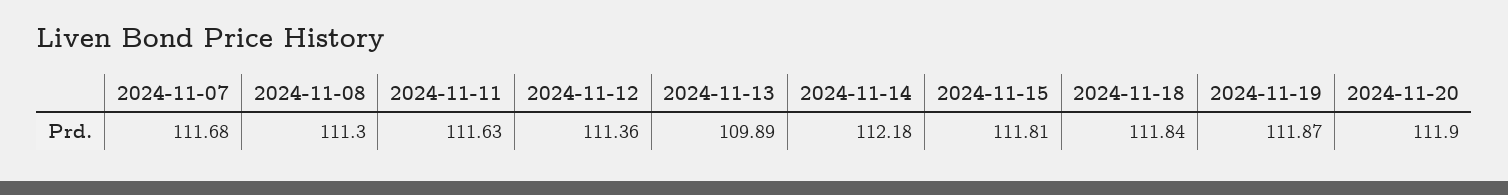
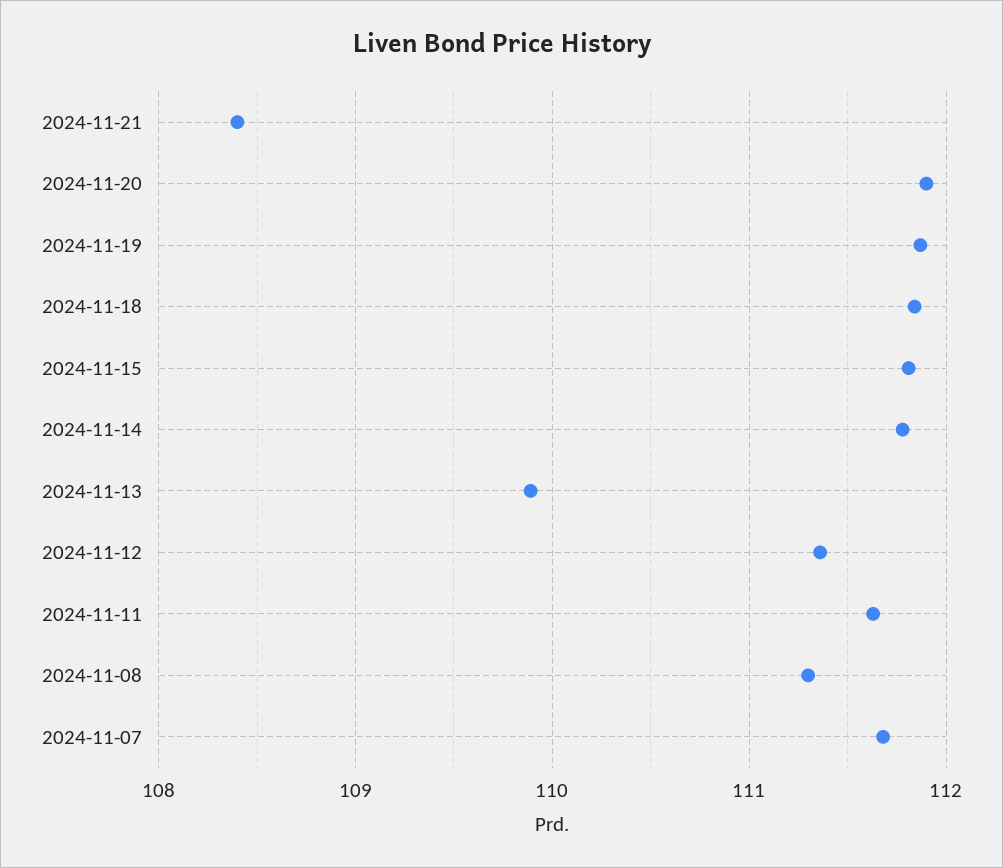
2024-11-14: 112.18 -> 111.8
2024-11-21: none -> 108.4

